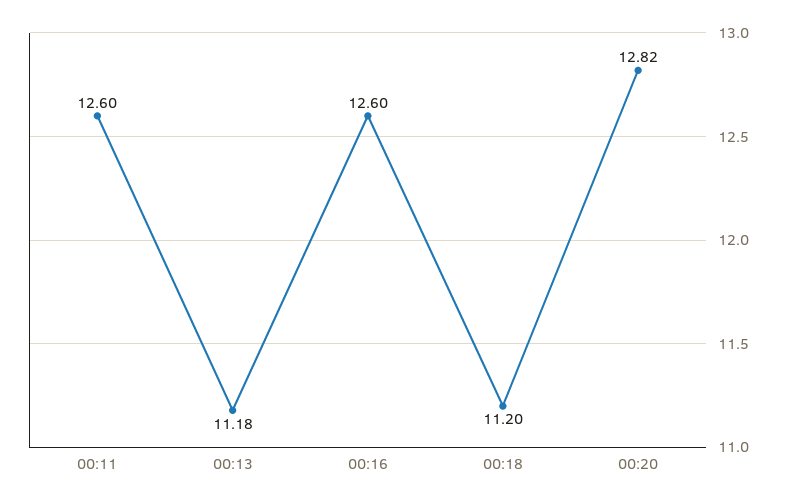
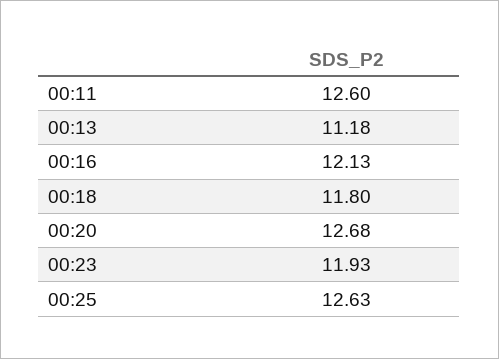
00:16: 12.6 -> 12.13
00:18: 11.2 -> 11.8
00:20: 12.82 -> 12.68
00:23: none -> 11.93
00:25: none -> 12.63

